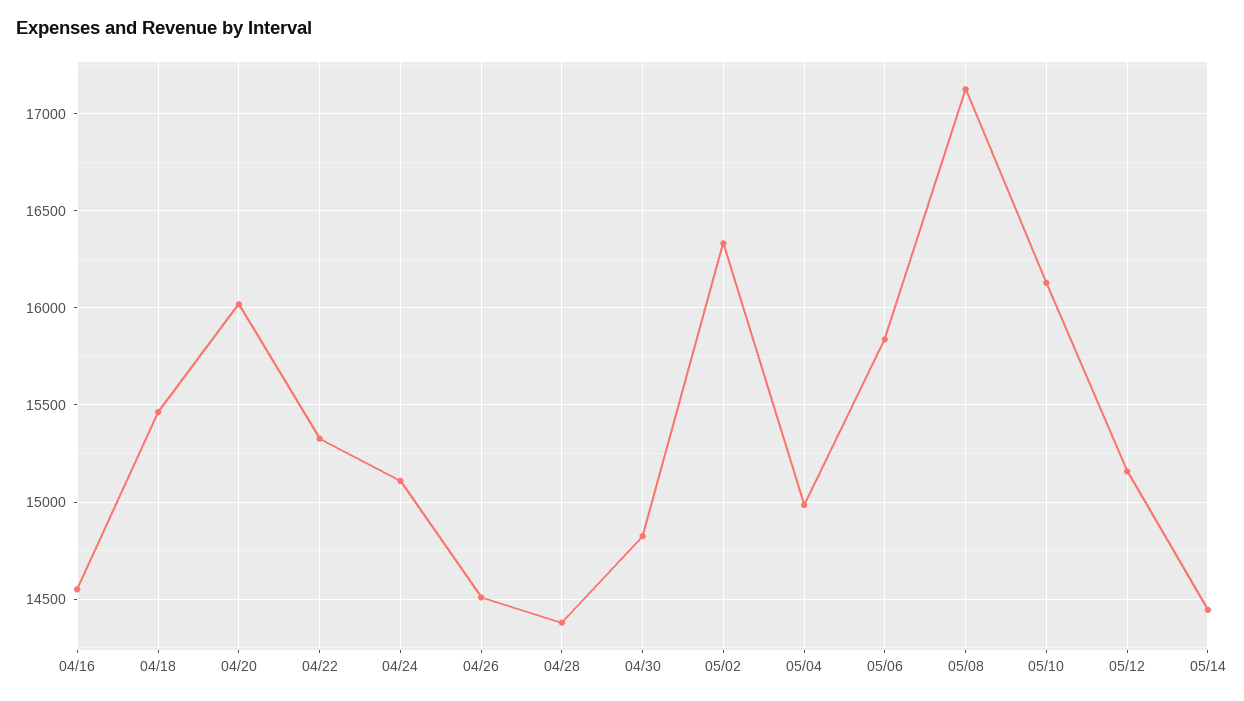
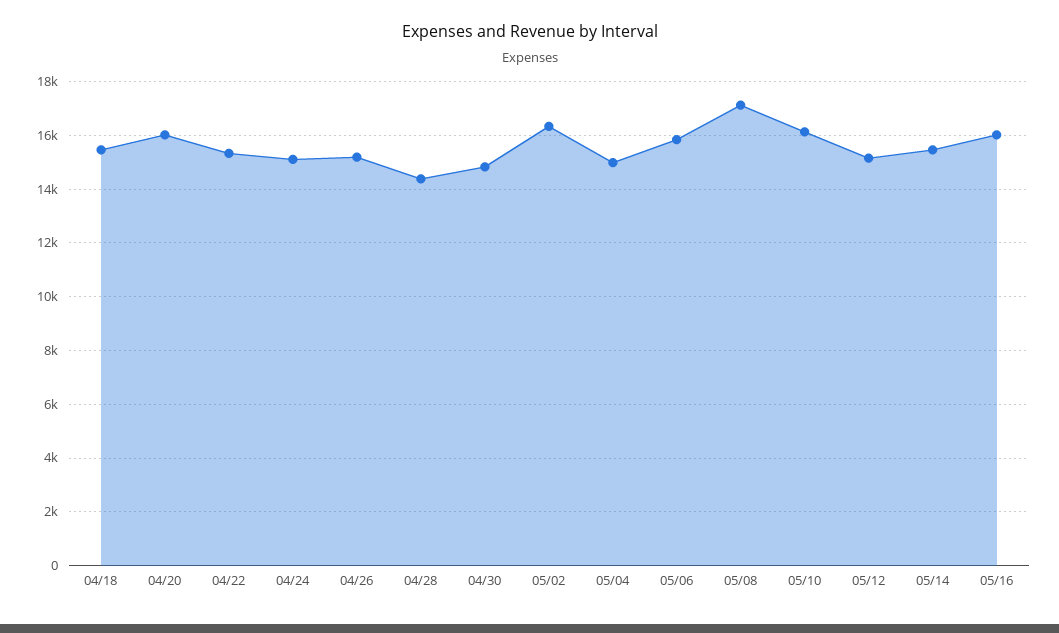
04/16: 14550 -> none
04/26: 14500 -> 15250
05/14: 14450 -> 15500
05/16: none -> 16000

